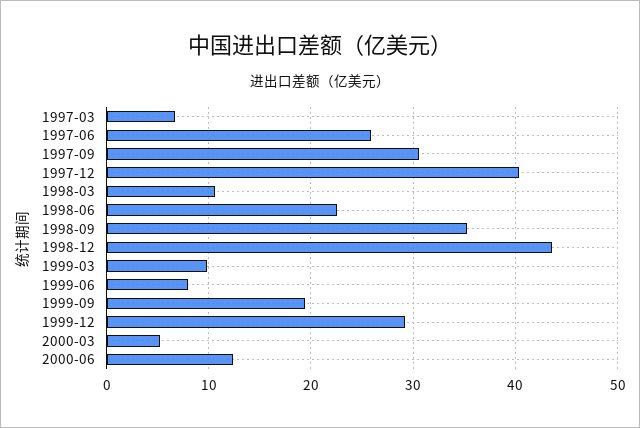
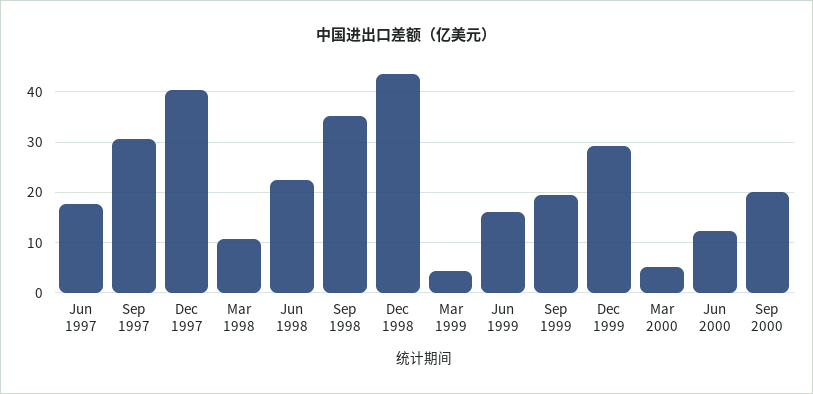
1997-03: 7 -> none
1997-06: 26 -> 18
1999-03: 10 -> 4
1999-06: 8 -> 16
Sep 2000: none -> 20

